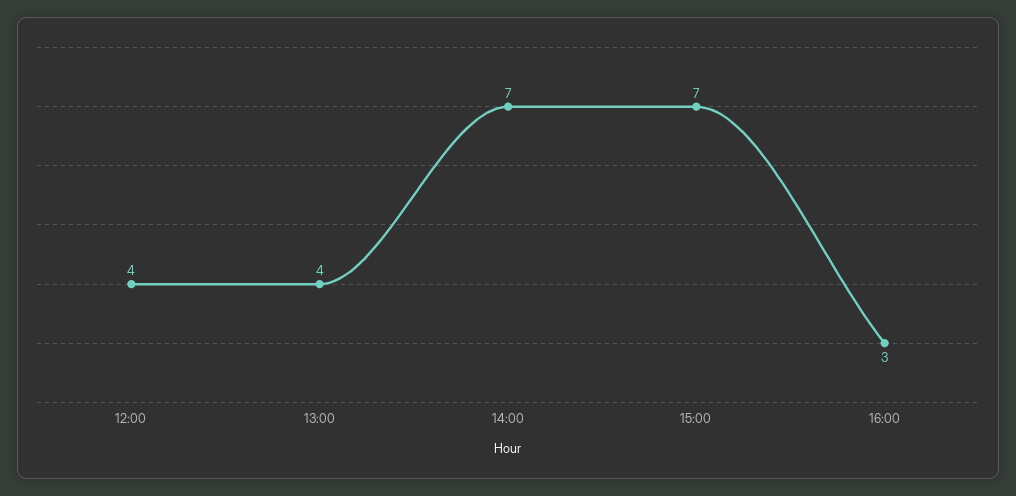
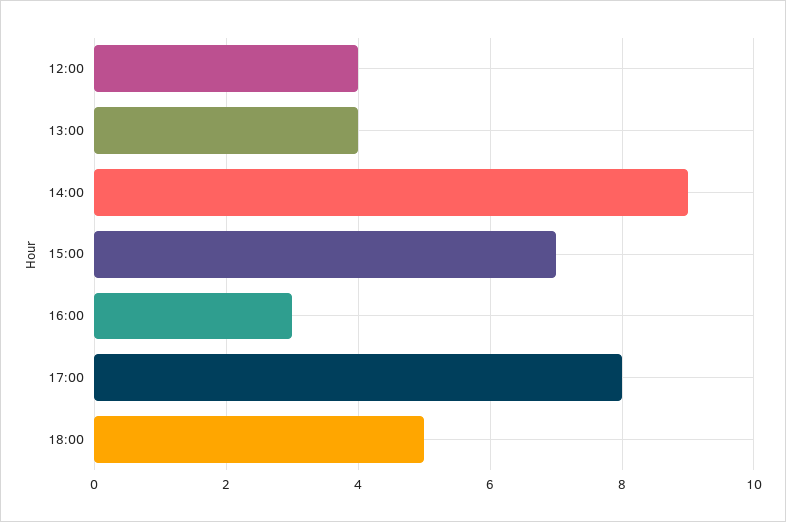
14:00: 7 -> 9
17:00: none -> 8
18:00: none -> 5

